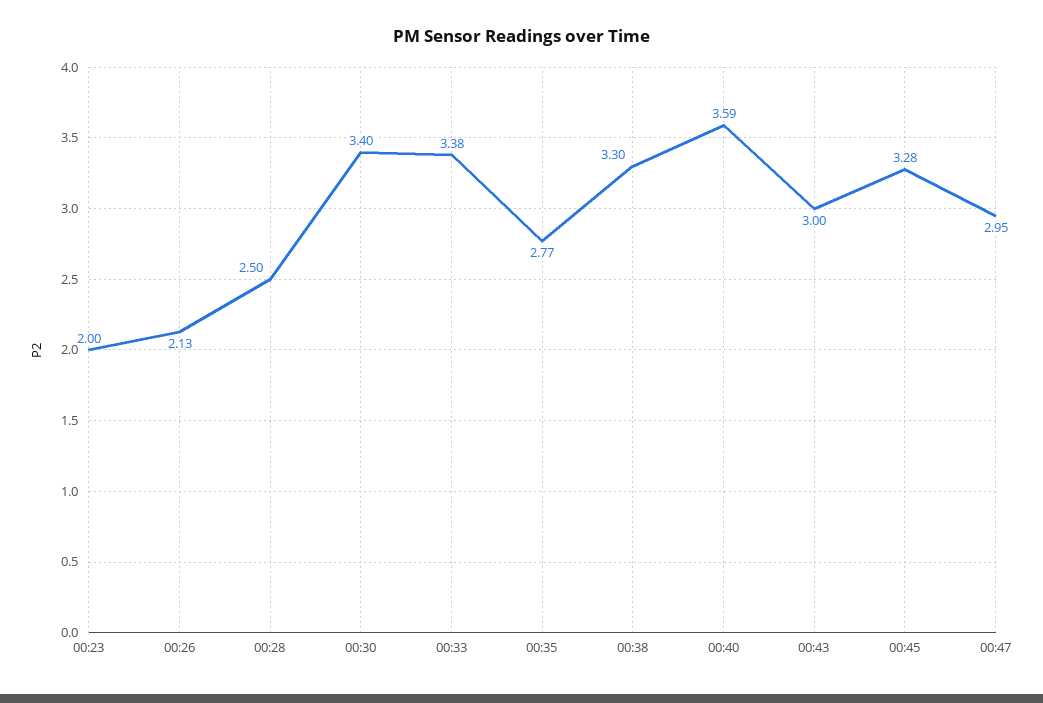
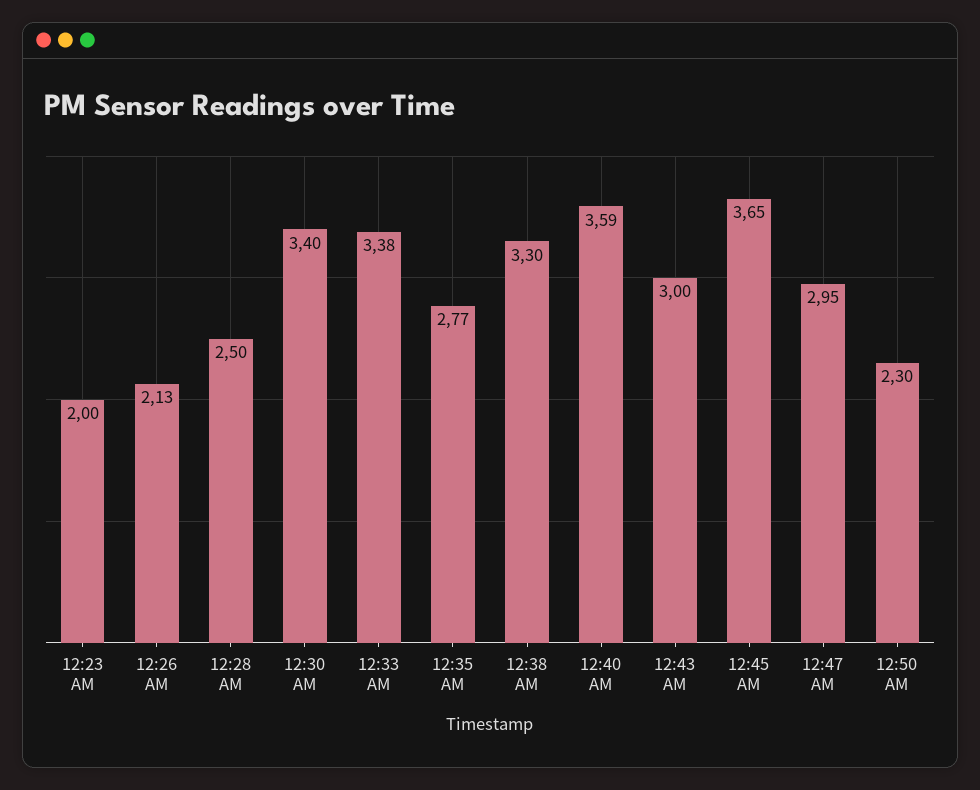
00:45: 3.28 -> 3.65
12:50 AM: none -> 2.3

